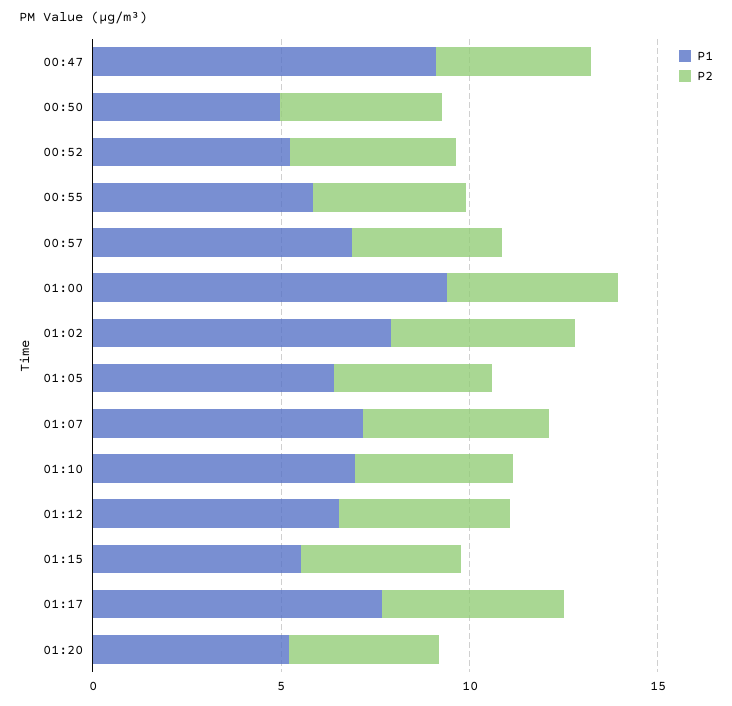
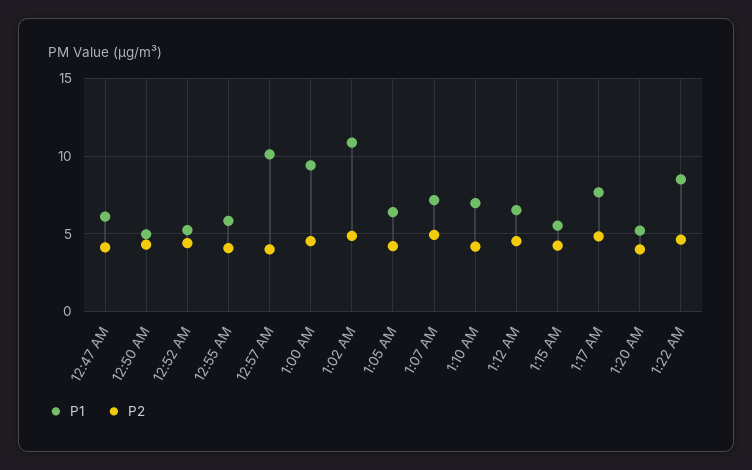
P1, 00:47: 9 -> 6
P1, 00:57: 7 -> 10
P1, 01:02: 8 -> 11
P1, 1:22 AM: none -> 8.5
P2, 1:22 AM: none -> 4.5

